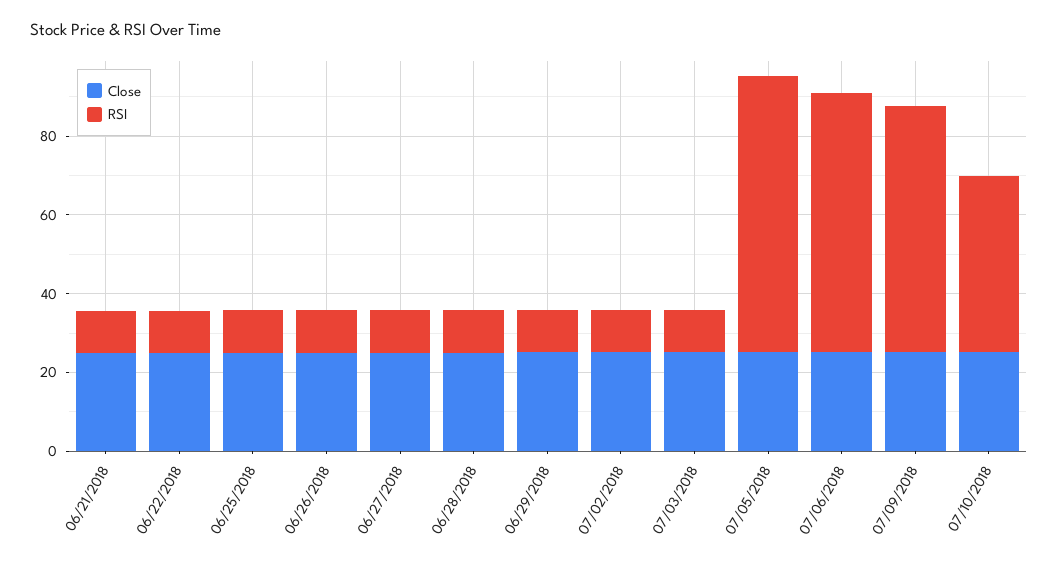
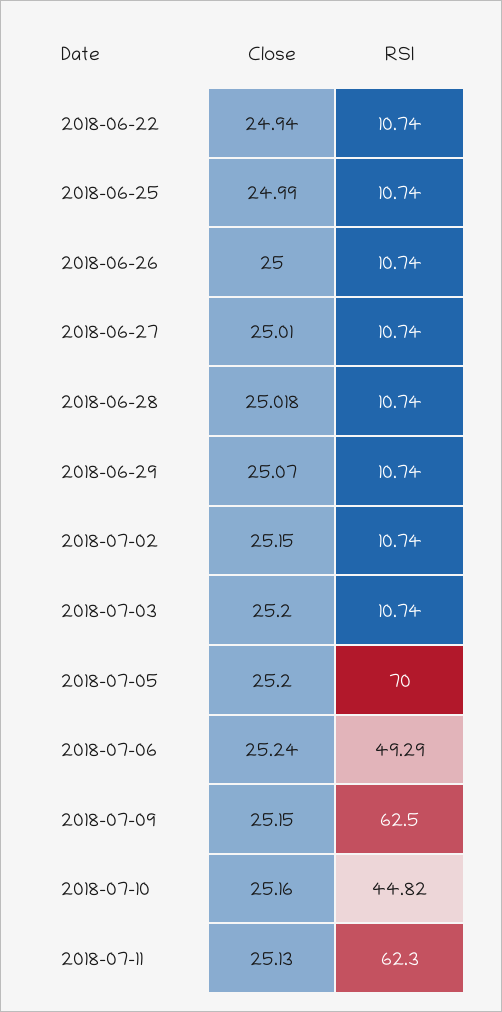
Close, 06/21/2018: 25 -> none
RSI, 06/21/2018: 10 -> none
RSI, 07/06/2018: 65 -> 49.29
Close, 2018-07-11: none -> 25.13
RSI, 2018-07-11: none -> 62.3

